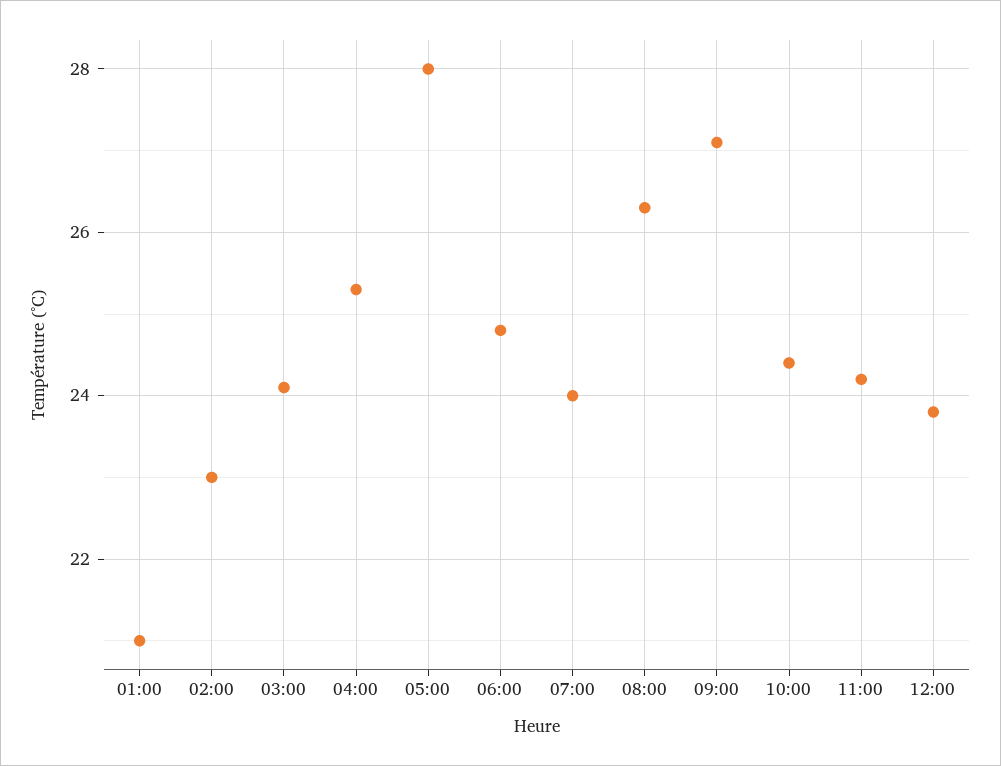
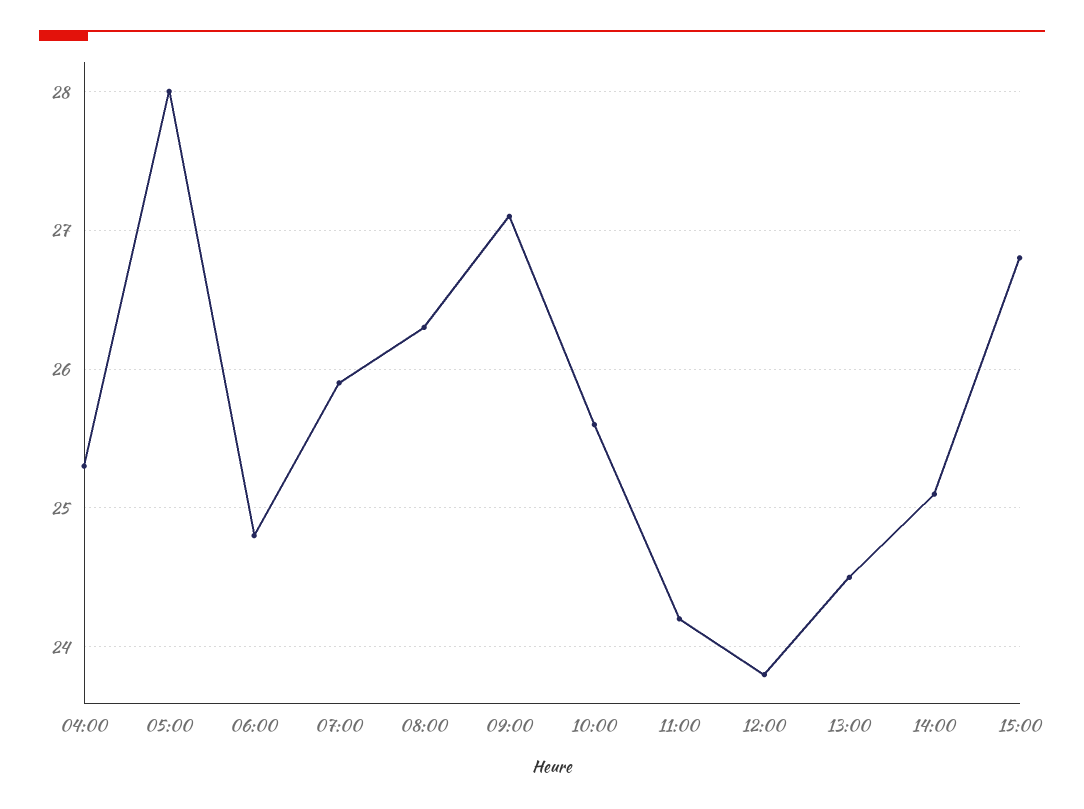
01:00: 21 -> none
02:00: 23 -> none
03:00: 24 -> none
07:00: 24 -> 25.9
10:00: 24.5 -> 25.6
13:00: none -> 24.5
14:00: none -> 25.1
15:00: none -> 26.8

